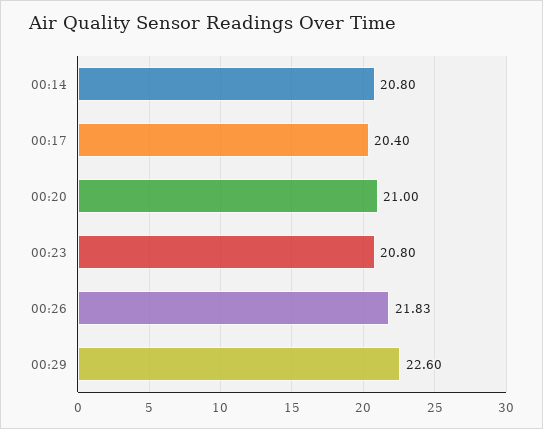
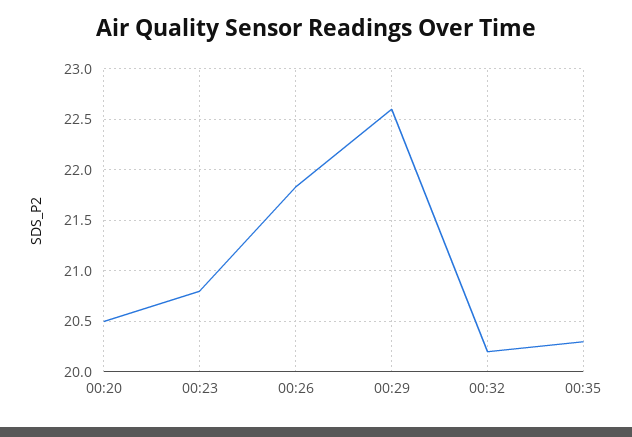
00:14: 20.8 -> none
00:17: 20.4 -> none
00:20: 21 -> 20.5
00:32: none -> 20.2
00:35: none -> 20.3

